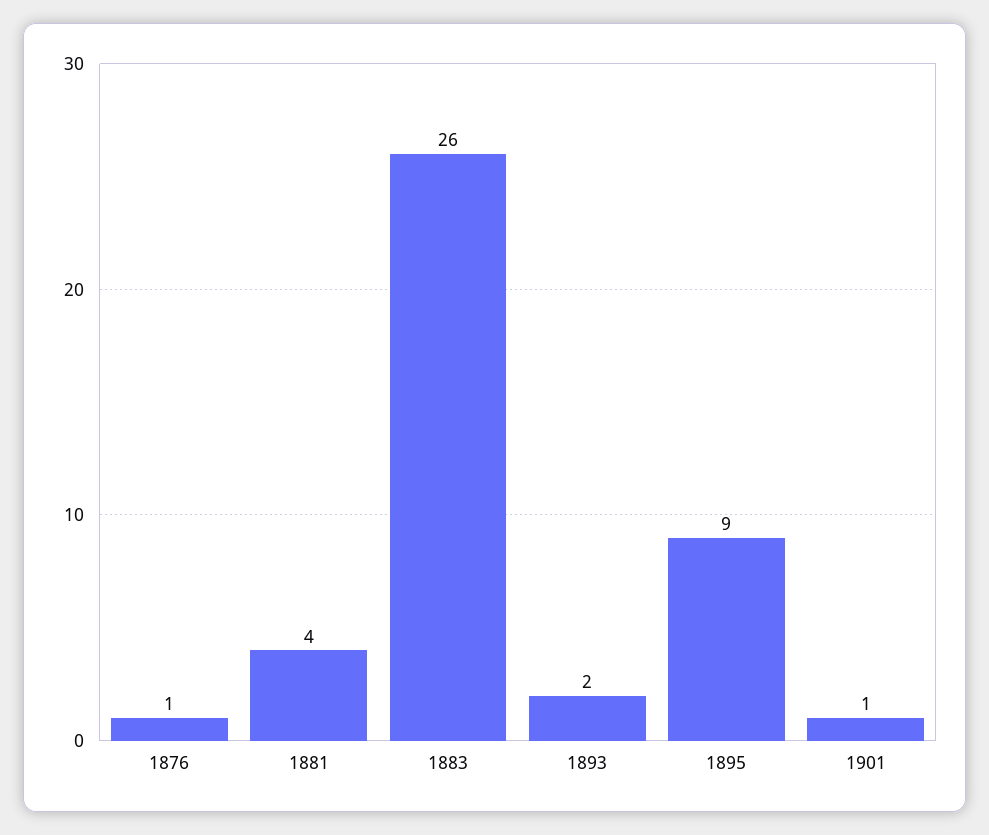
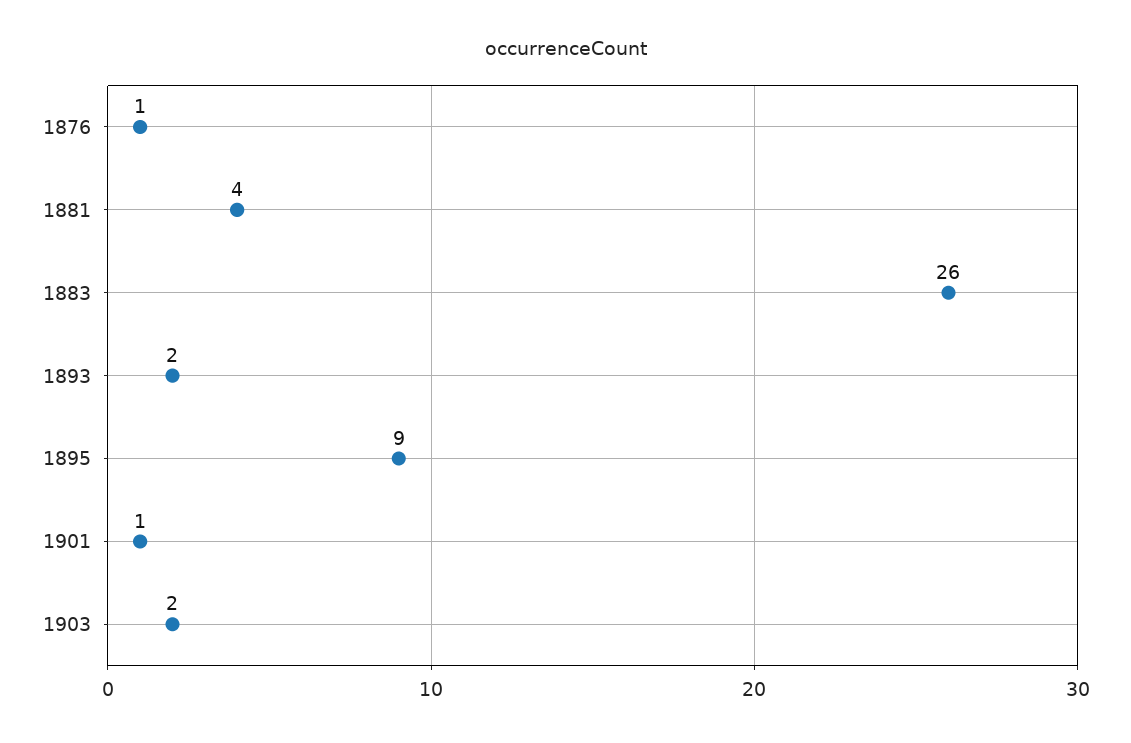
1903: none -> 2

